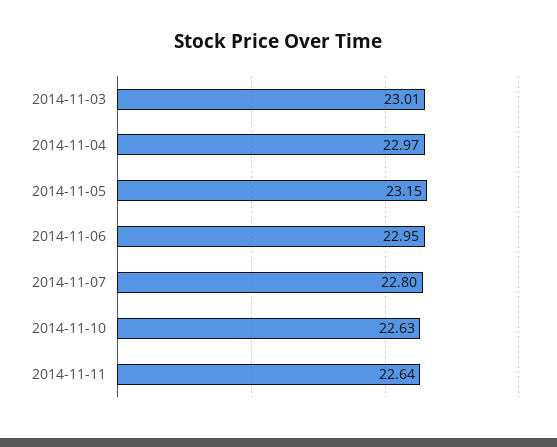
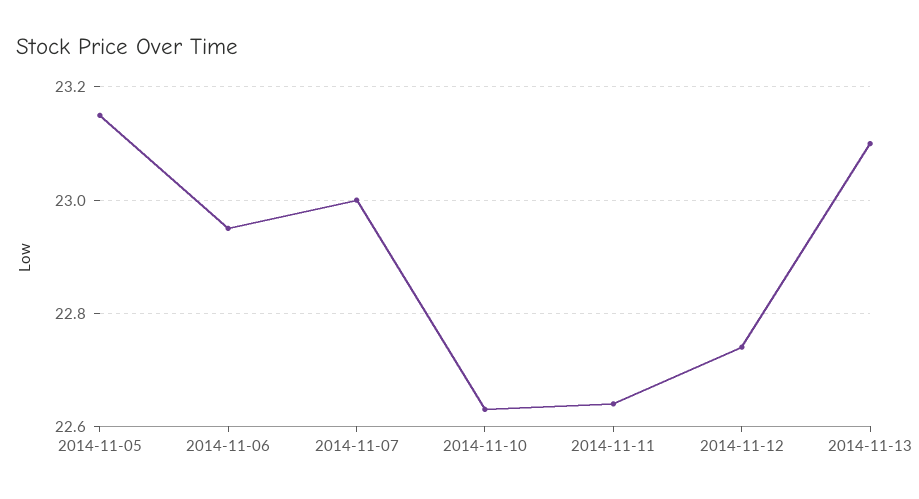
2014-11-03: 23.01 -> none
2014-11-04: 22.97 -> none
2014-11-07: 22.8 -> 23
2014-11-12: none -> 22.75
2014-11-13: none -> 23.1

